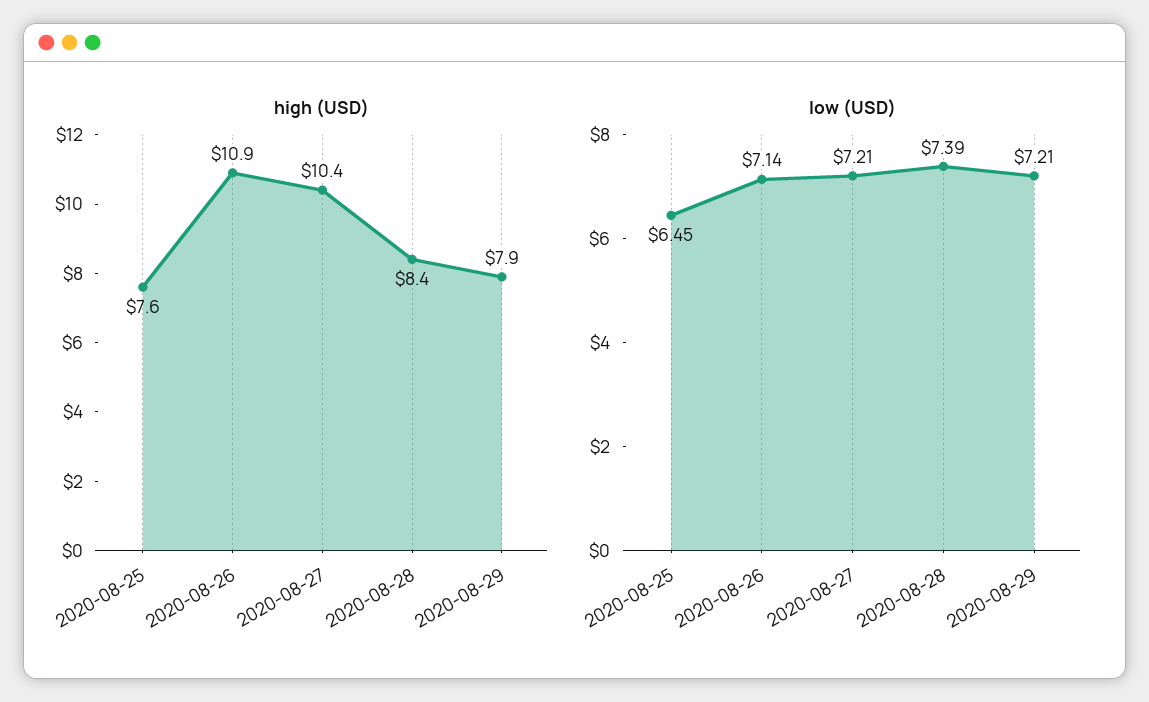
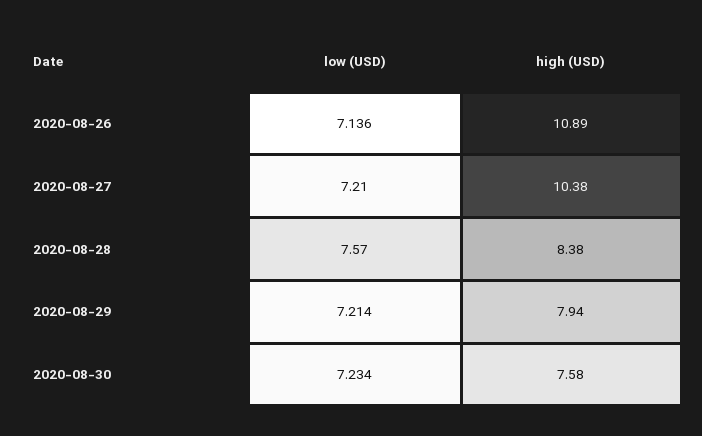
high (USD), 2020-08-25: 7.6 -> none
low (USD), 2020-08-25: 6.45 -> none
low (USD), 2020-08-28: 7.39 -> 7.57
low (USD), 2020-08-30: none -> 7.234
high (USD), 2020-08-30: none -> 7.58

